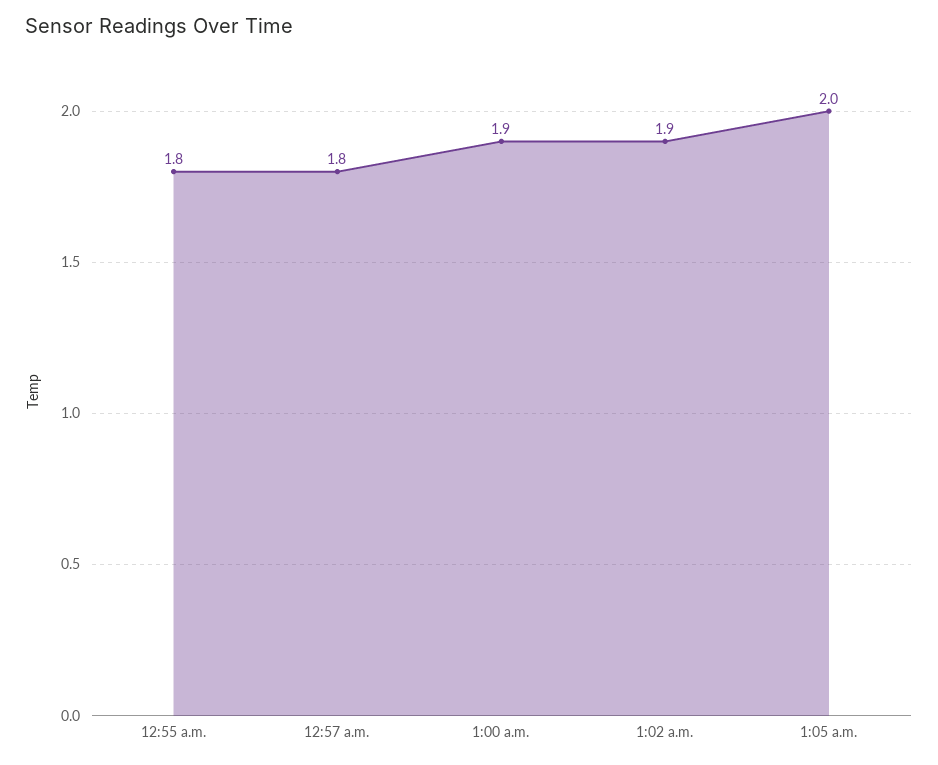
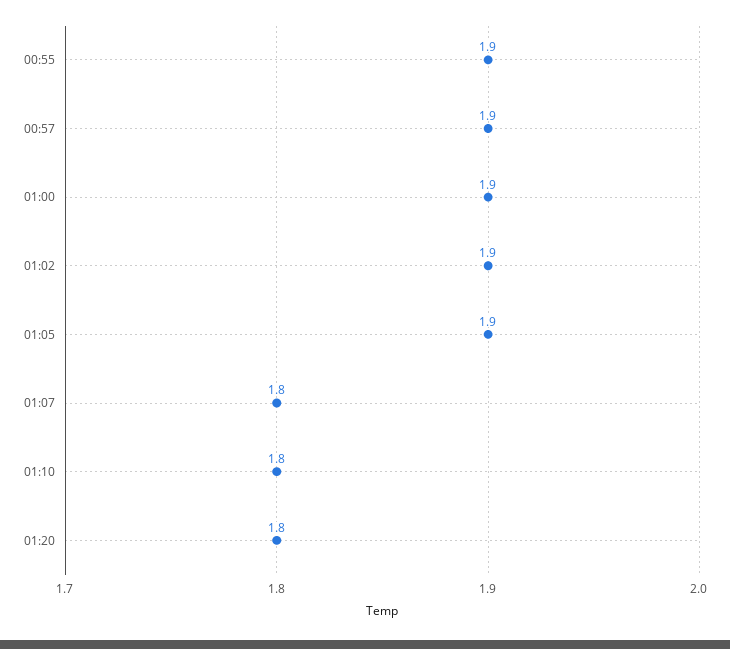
12:55 a.m.: 1.8 -> 1.9
12:57 a.m.: 1.8 -> 1.9
1:05 a.m.: 2 -> 1.9
01:07: none -> 1.8
01:10: none -> 1.8
01:20: none -> 1.8

